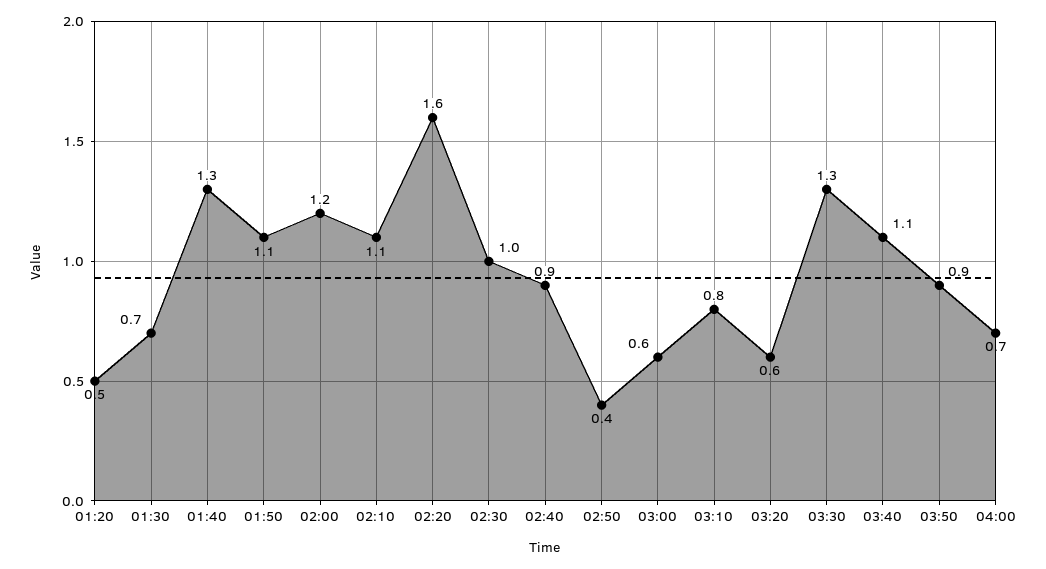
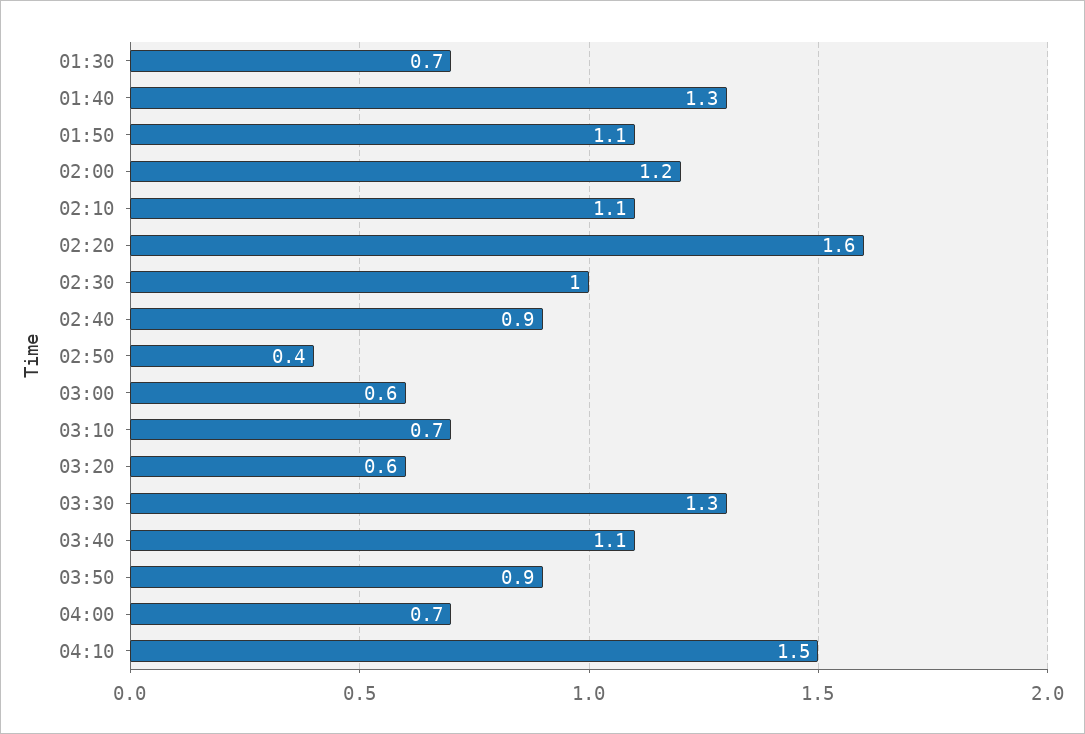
01:20: 0.5 -> none
03:10: 0.8 -> 0.7
04:10: none -> 1.5

